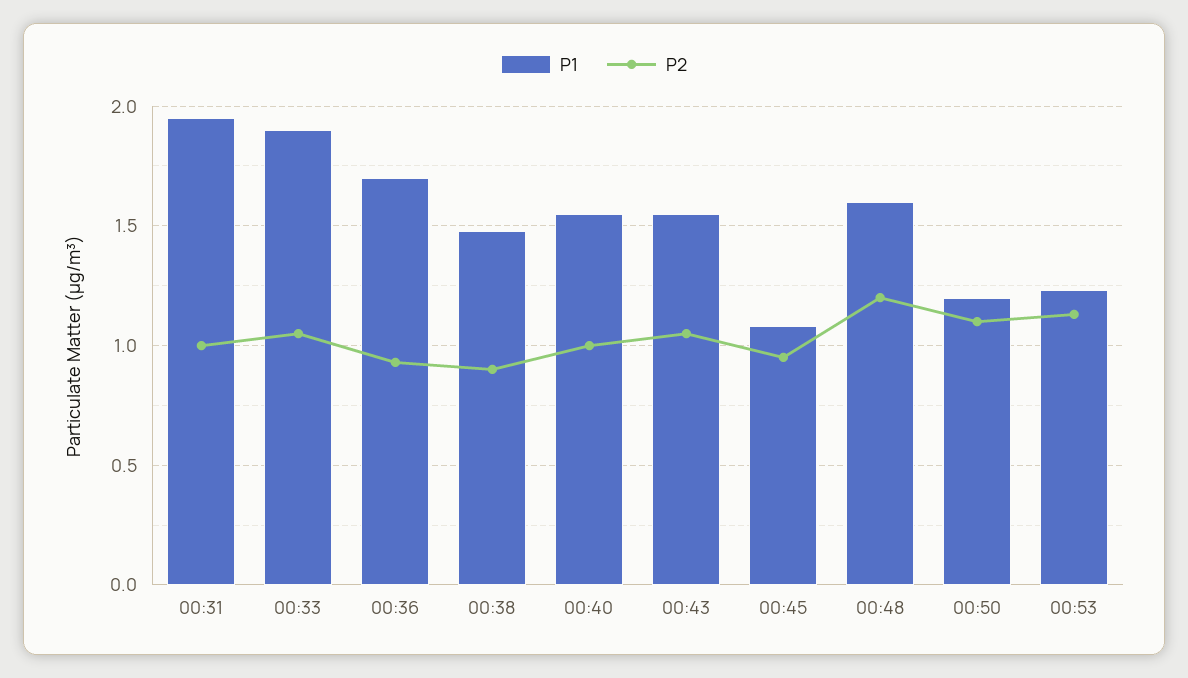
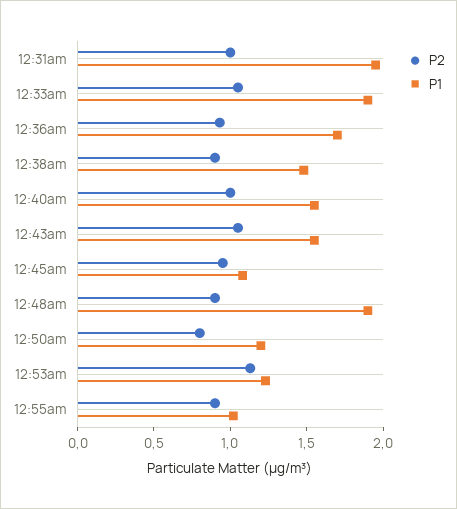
P1, 00:48: 1.6 -> 1.9
P2, 00:48: 1.2 -> 0.9
P2, 00:50: 1.1 -> 0.8
P2, 12:55am: none -> 0.9
P1, 12:55am: none -> 1

